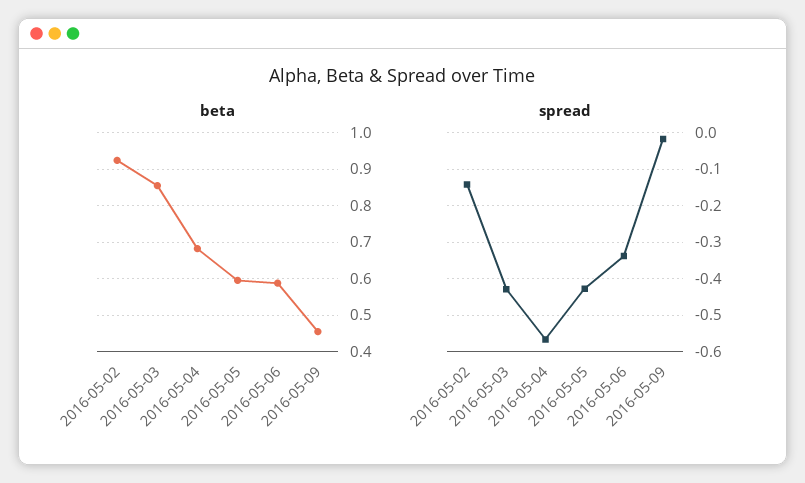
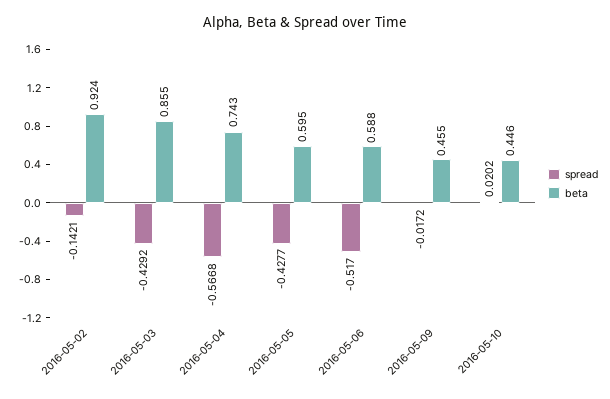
beta, 2016-05-04: 0.68 -> 0.743
spread, 2016-05-06: -0.34 -> -0.517
spread, 2016-05-10: none -> 0.0202
beta, 2016-05-10: none -> 0.446

